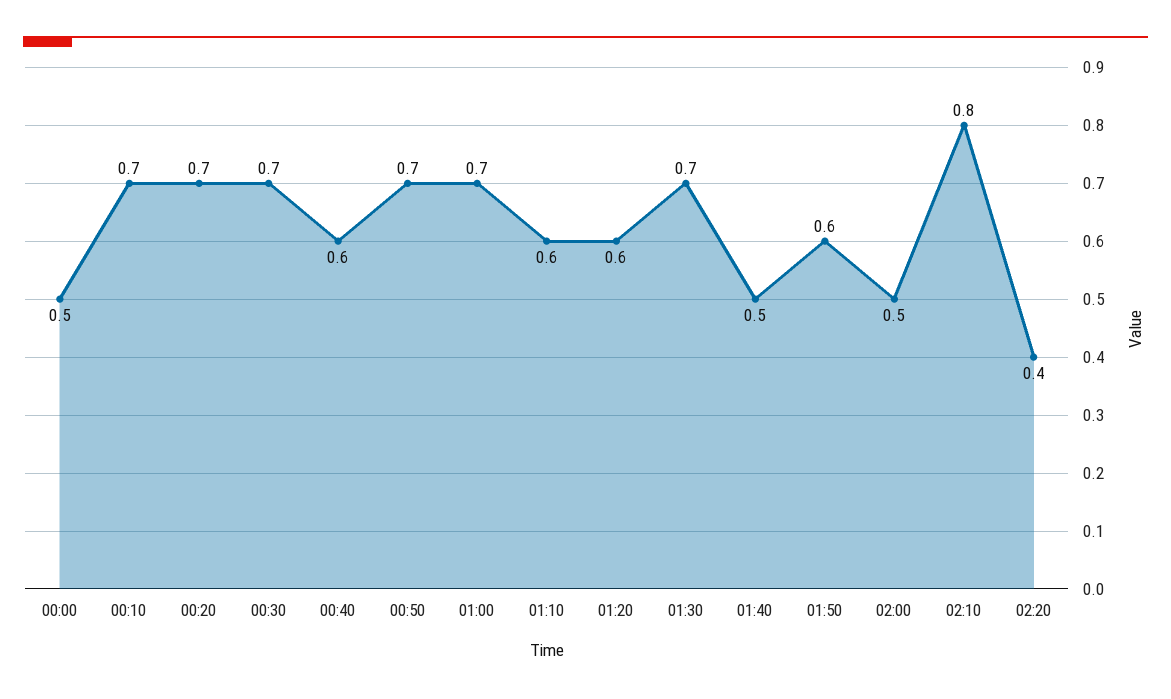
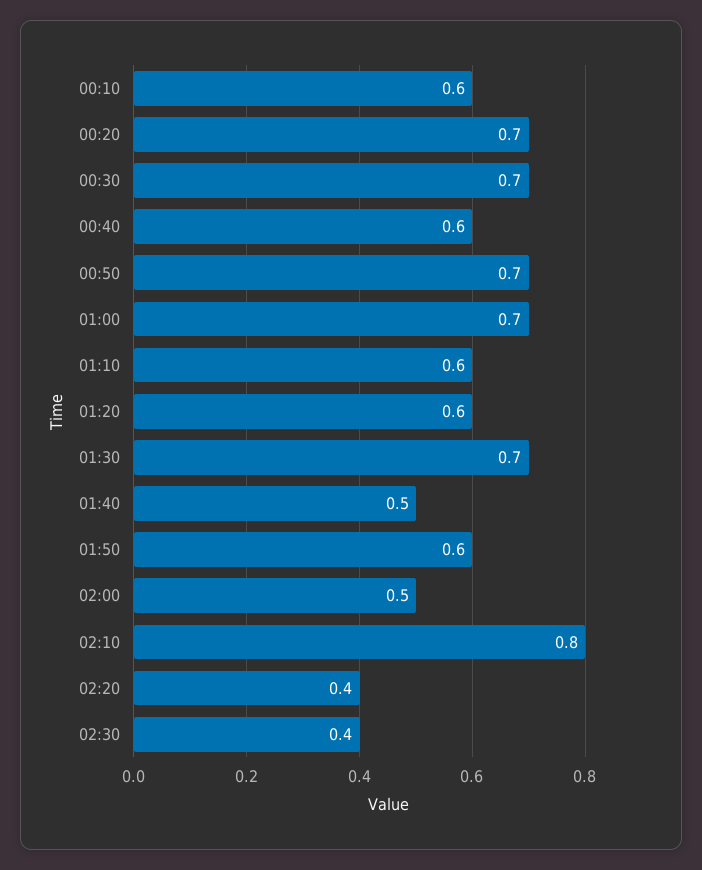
00:00: 0.5 -> none
00:10: 0.7 -> 0.6
02:30: none -> 0.4

